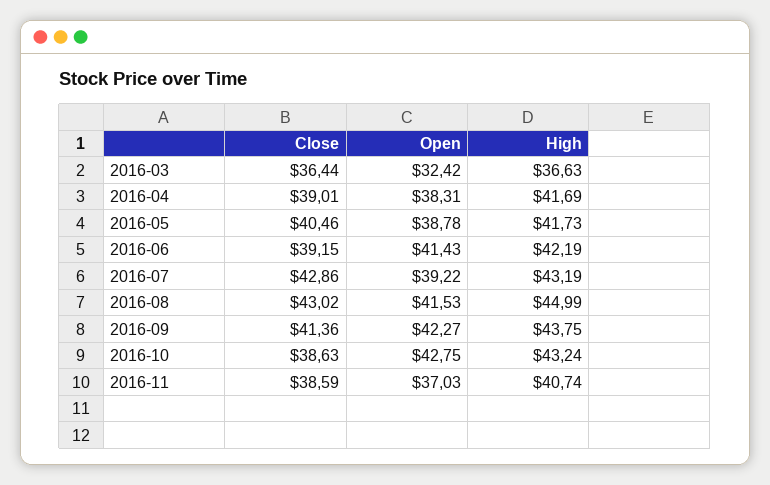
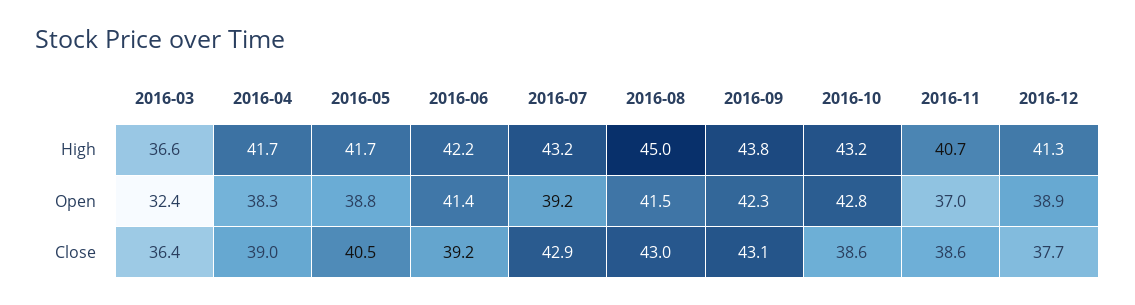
Close, 2016-09: 41.36 -> 43.1
High, 2016-12: none -> 41.3
Open, 2016-12: none -> 38.9
Close, 2016-12: none -> 37.7

